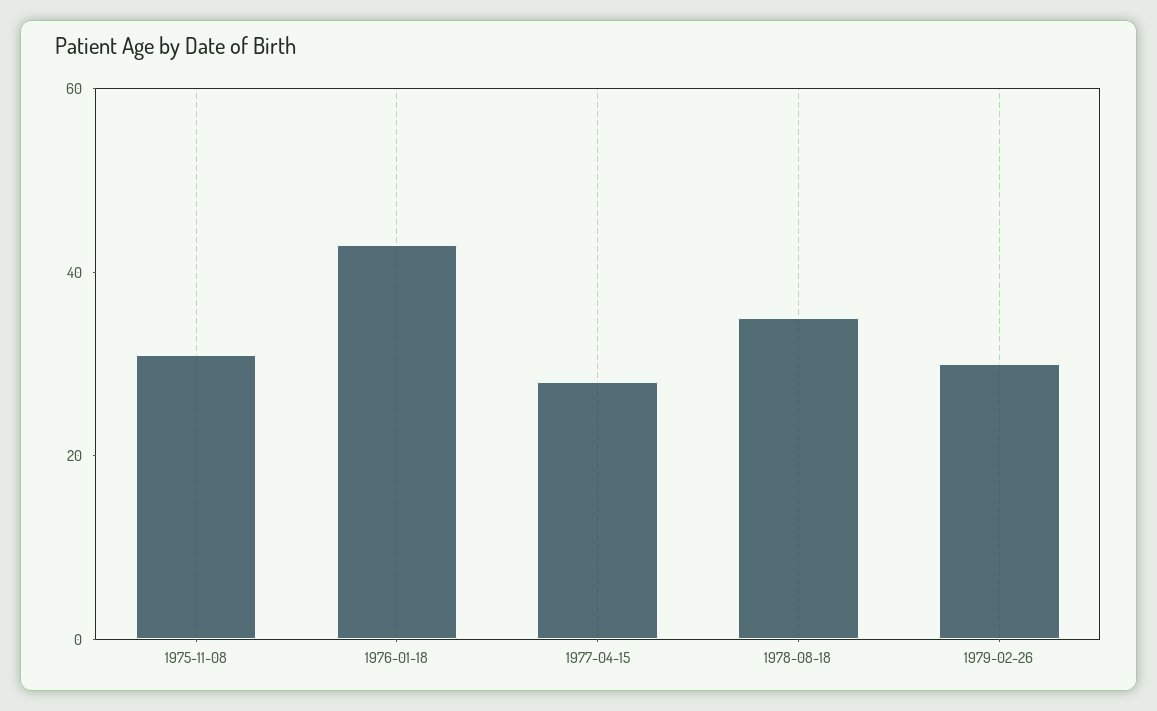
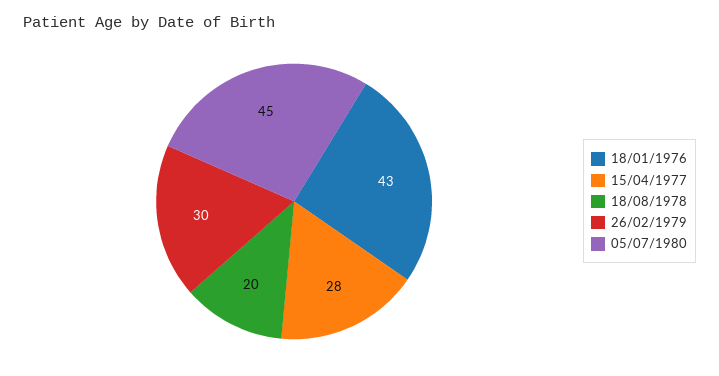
1975-11-08: 30 -> none
1978-08-18: 35 -> 20
05/07/1980: none -> 45

